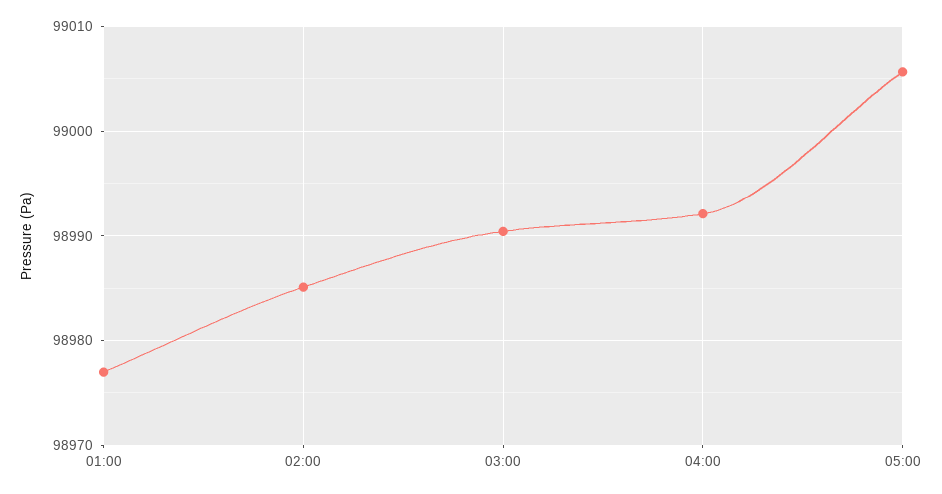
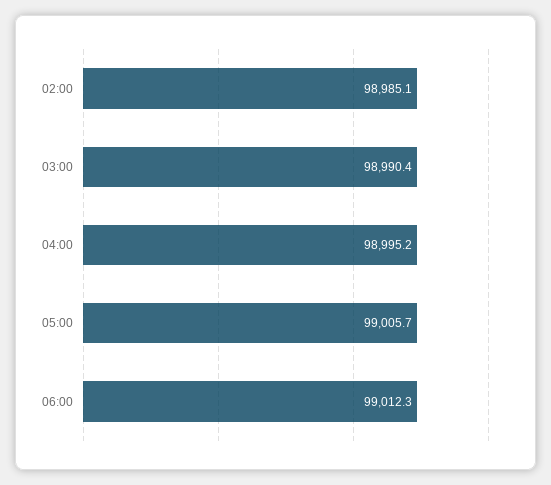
01:00: 98977 -> none
04:00: 98992 -> 98995.2
06:00: none -> 99012.3

